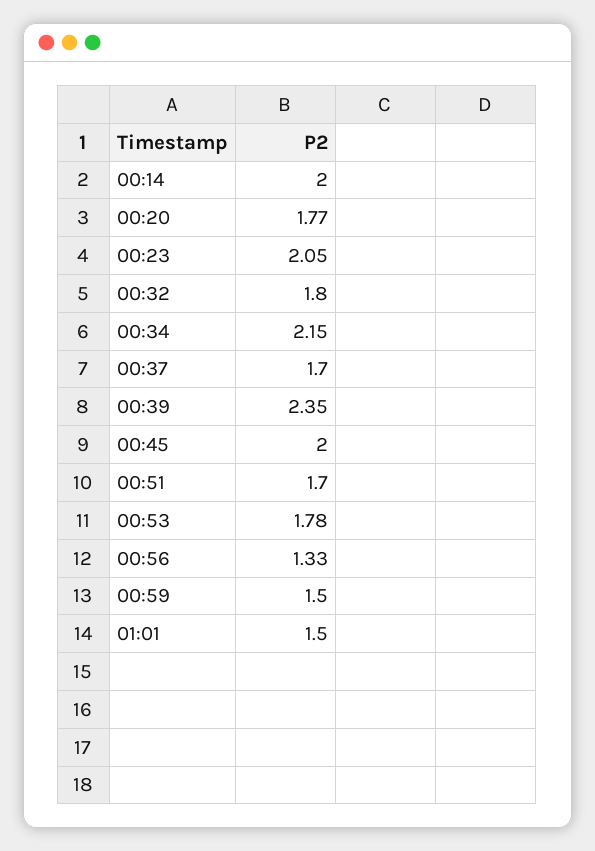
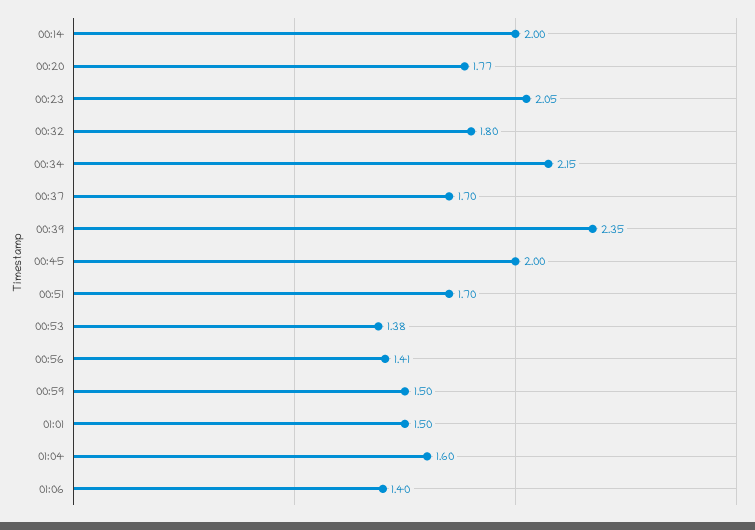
00:53: 1.78 -> 1.38
00:56: 1.33 -> 1.41
01:04: none -> 1.6
01:06: none -> 1.4

